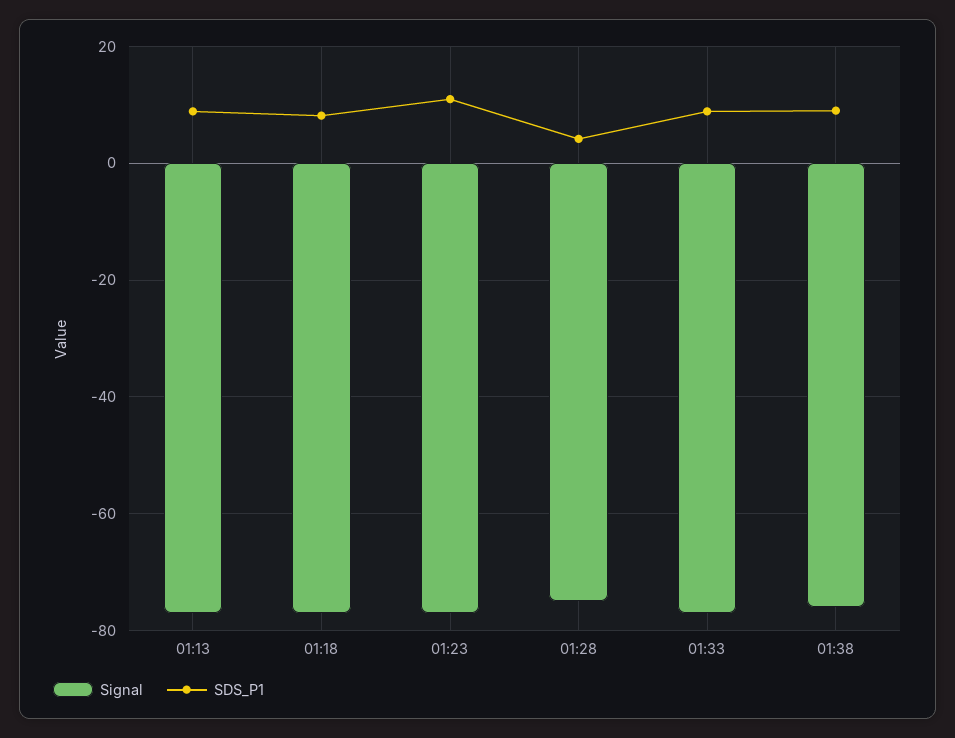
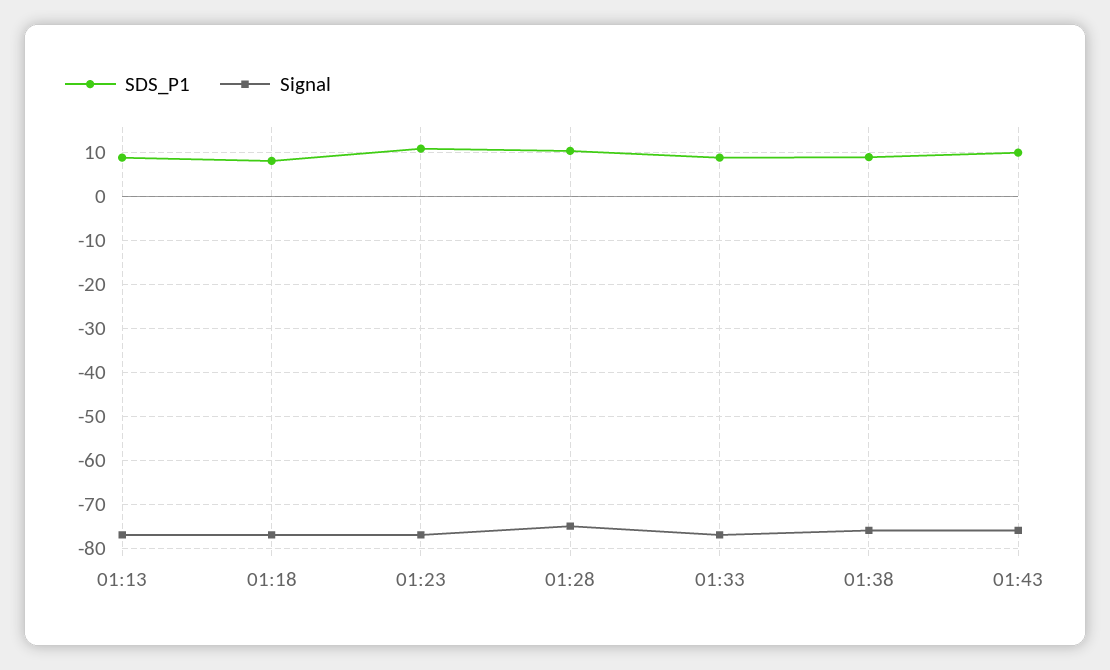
SDS_P1, 01:28: 4 -> 10
SDS_P1, 01:43: none -> 10
Signal, 01:43: none -> -76

